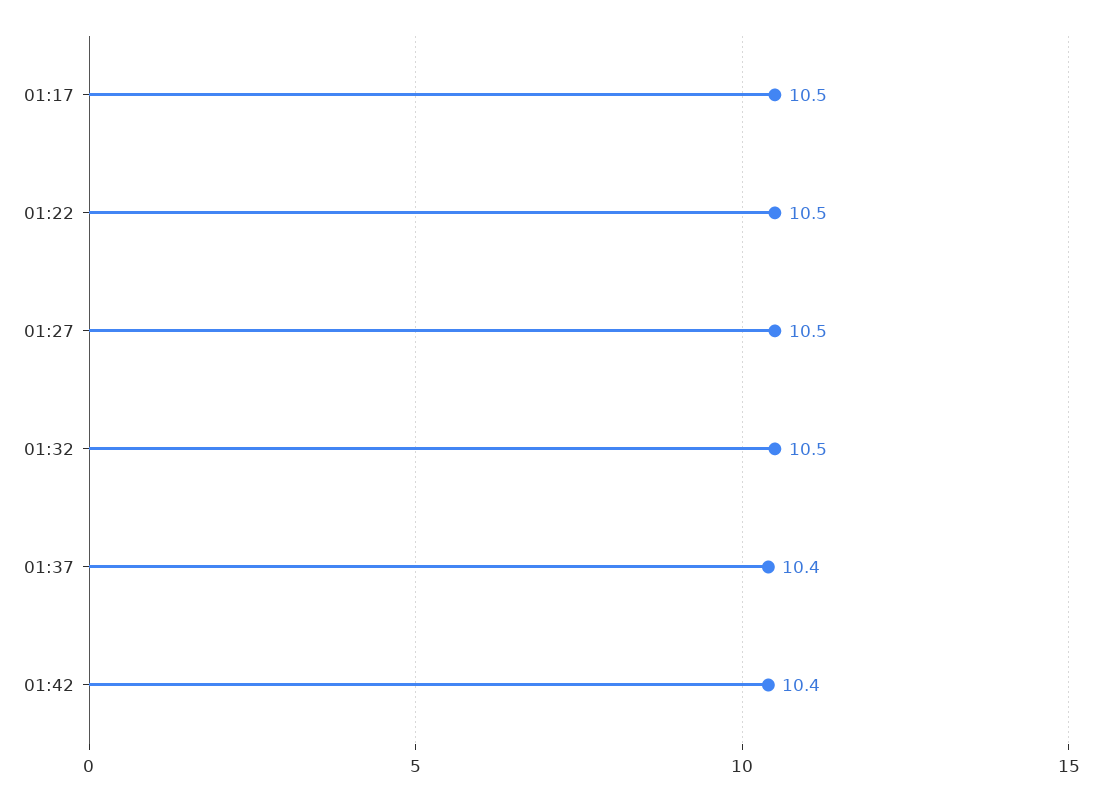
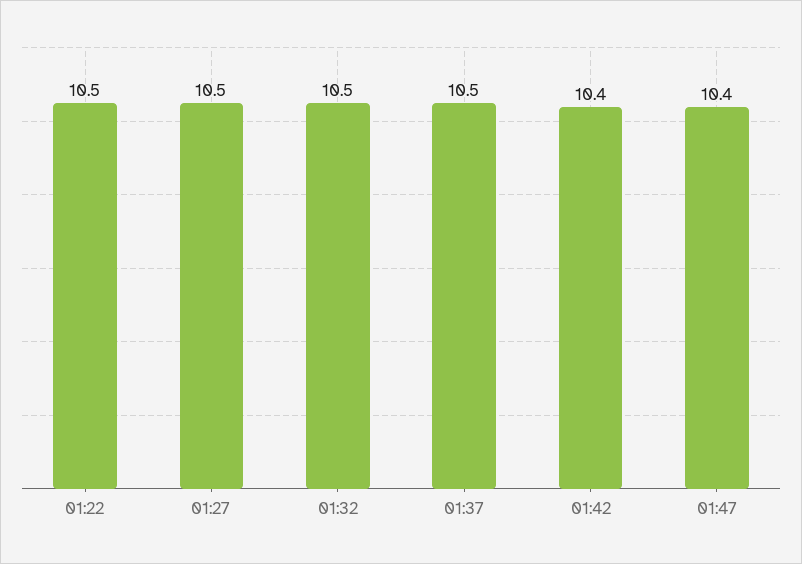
01:17: 10.5 -> none
01:37: 10.4 -> 10.5
01:47: none -> 10.4

